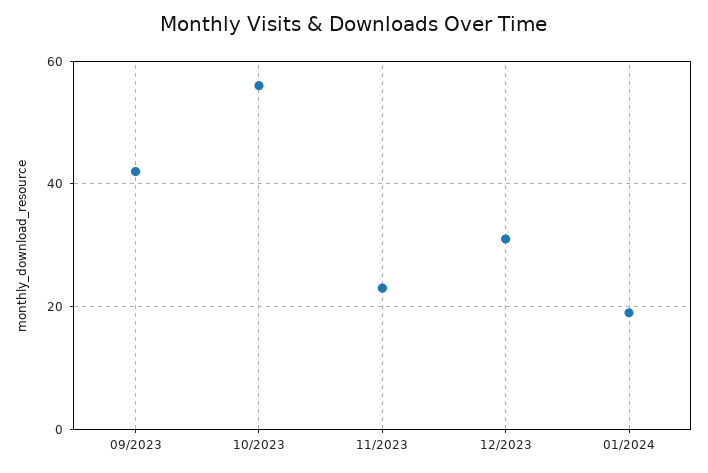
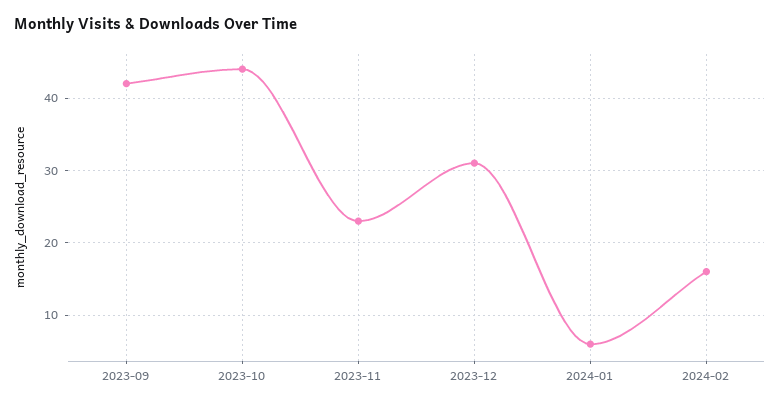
10/2023: 55 -> 44
01/2024: 20 -> 6
2024-02: none -> 16

